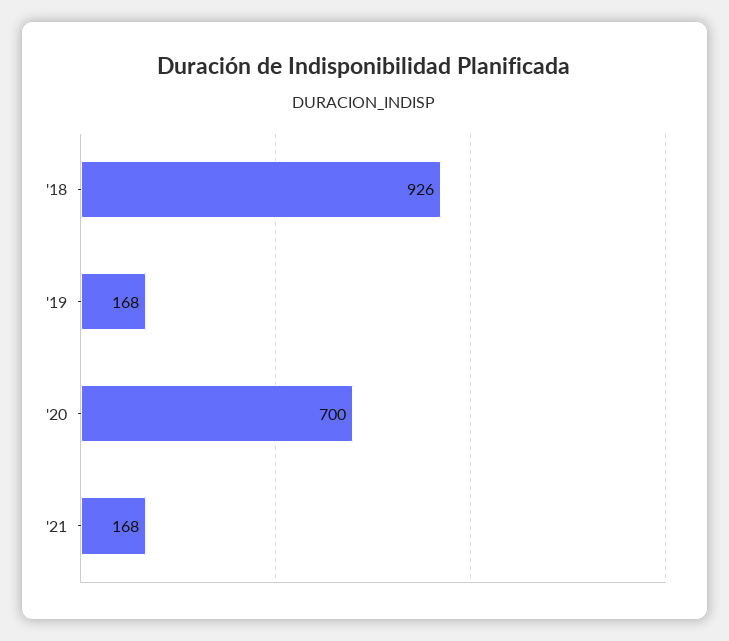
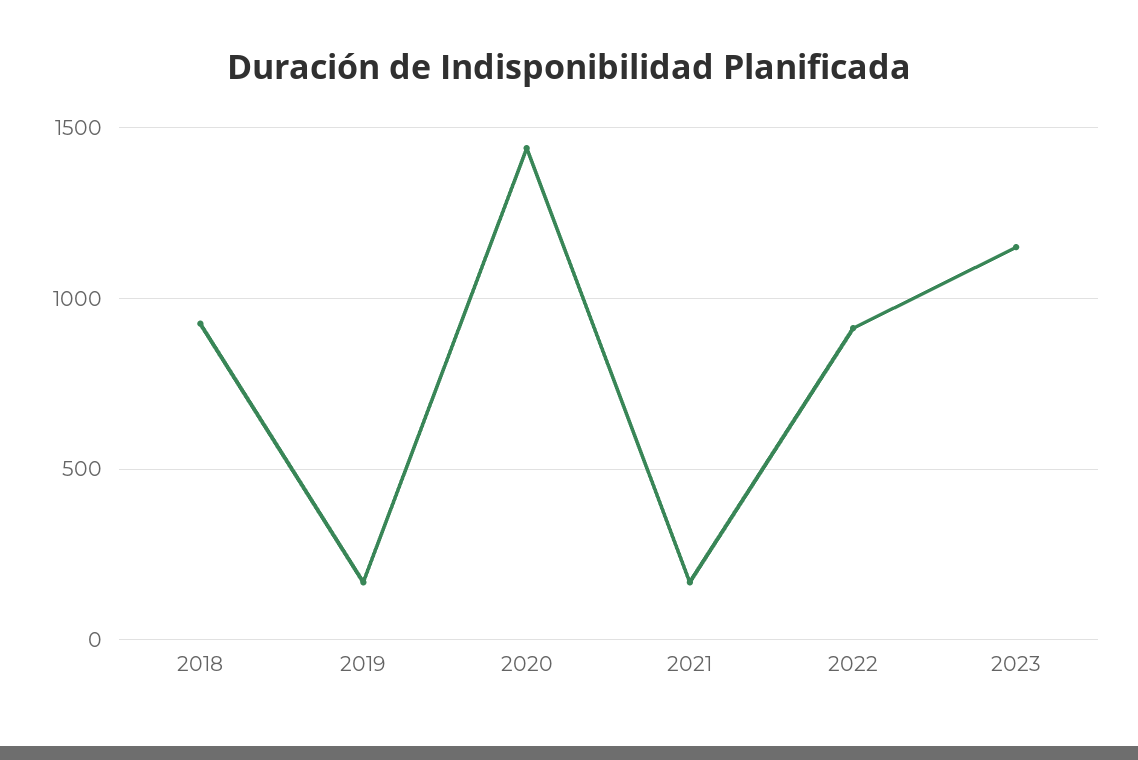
'20: 700 -> 1450
2022: none -> 900
2023: none -> 1150

